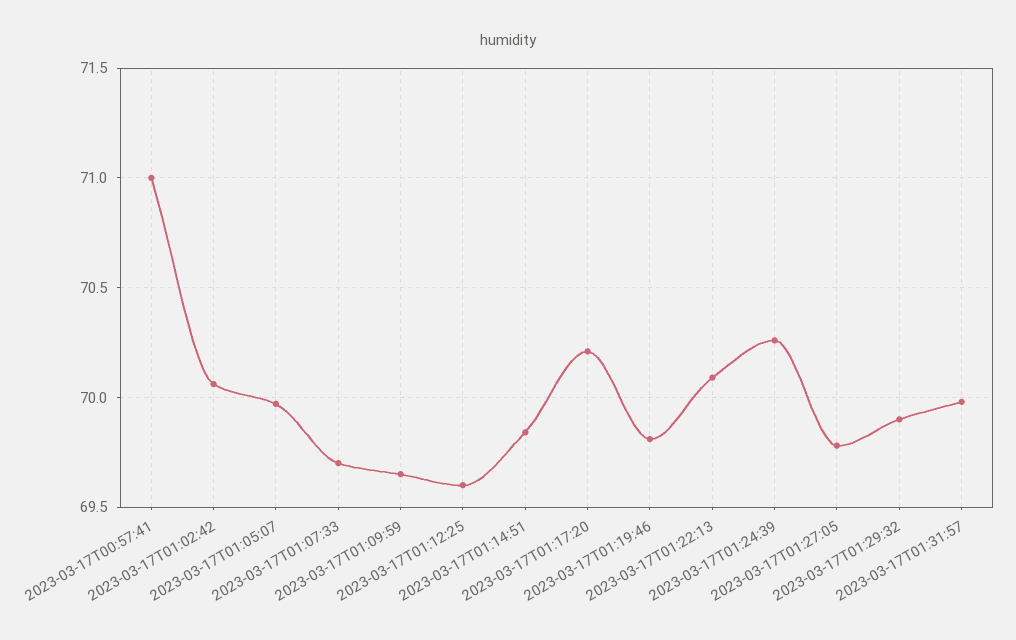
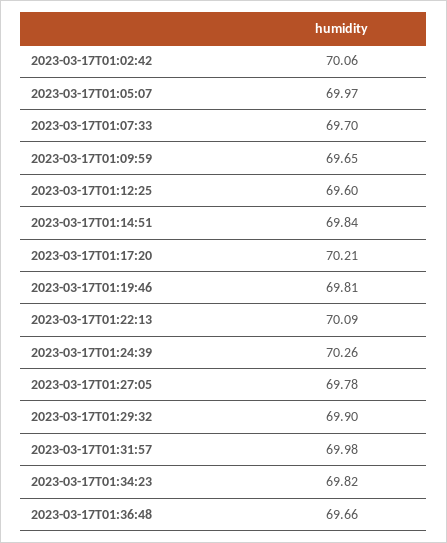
2023-03-17T00:57:41: 71 -> none
2023-03-17T01:34:23: none -> 69.82
2023-03-17T01:36:48: none -> 69.66

